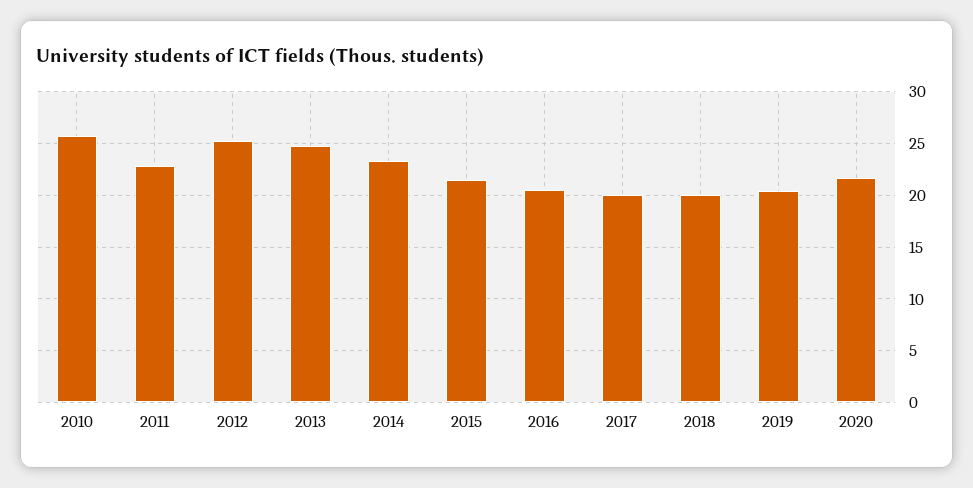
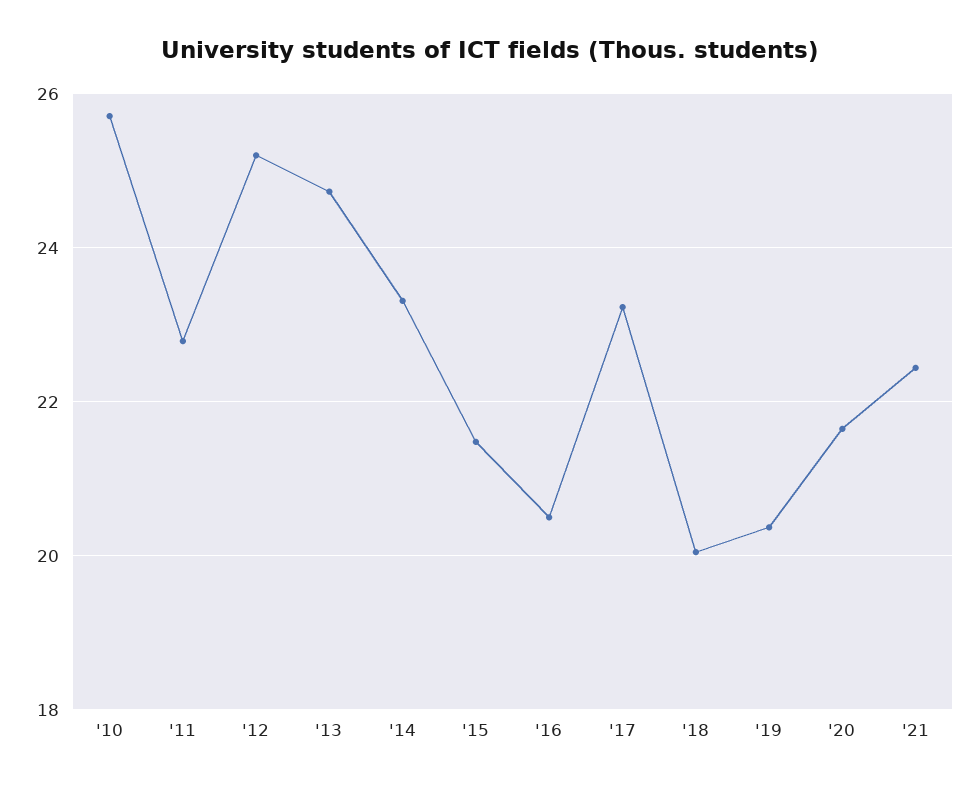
2017: 20 -> 23.2
'21: none -> 22.4

